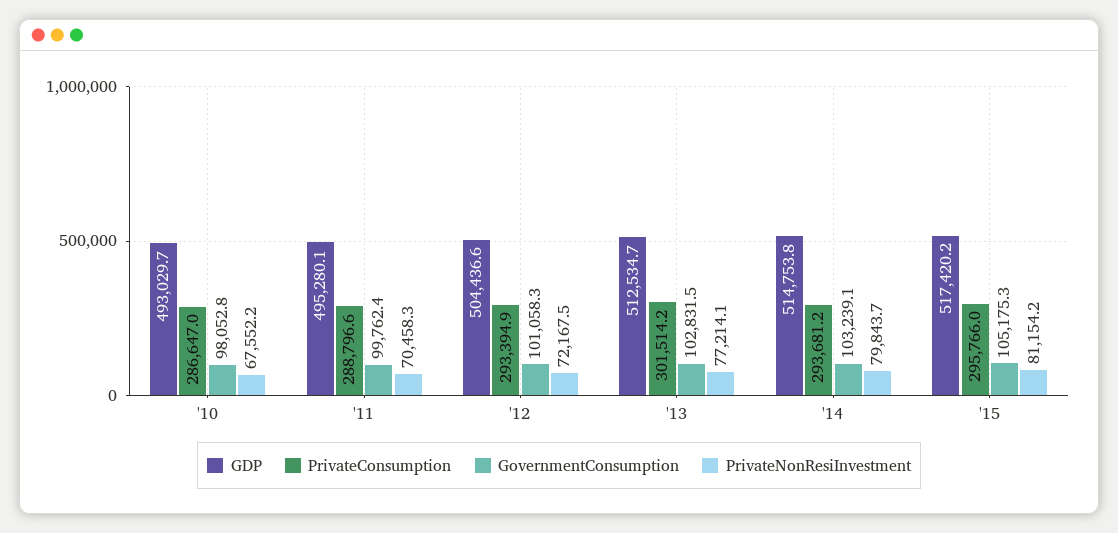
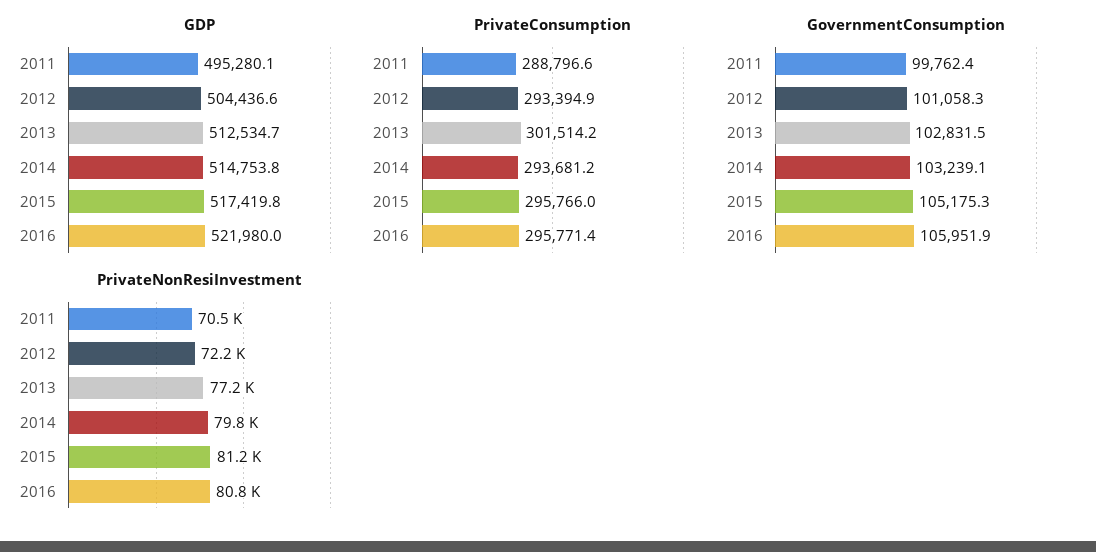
GDP, '10: 493029.7 -> none
PrivateConsumption, '10: 286647 -> none
GovernmentConsumption, '10: 98052.8 -> none
PrivateNonResiInvestment, '10: 67552.2 -> none
GDP, '15: 517420.2 -> 517419.8
GDP, 2016: none -> 521980
PrivateConsumption, 2016: none -> 295771.4
GovernmentConsumption, 2016: none -> 105951.9
PrivateNonResiInvestment, 2016: none -> 80800

